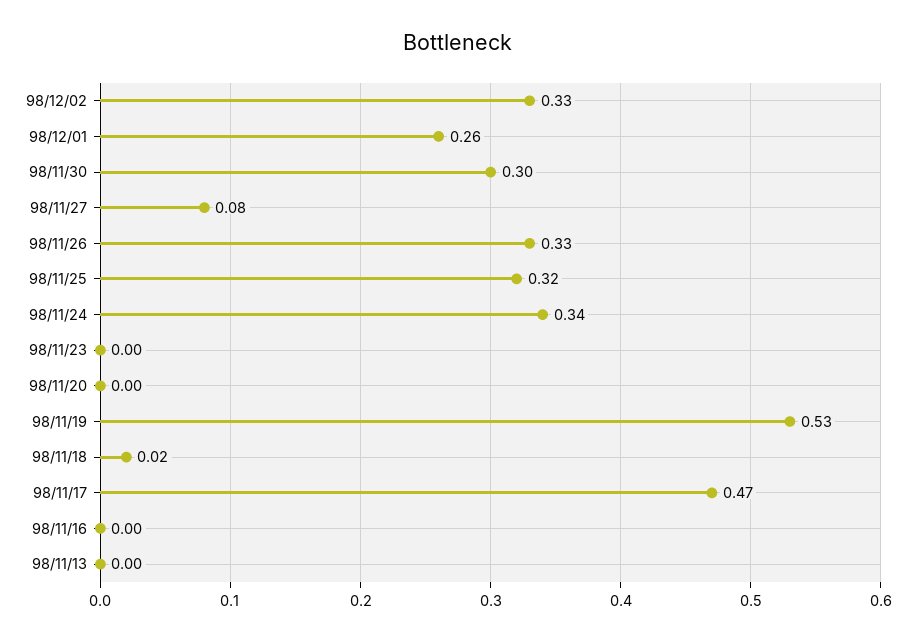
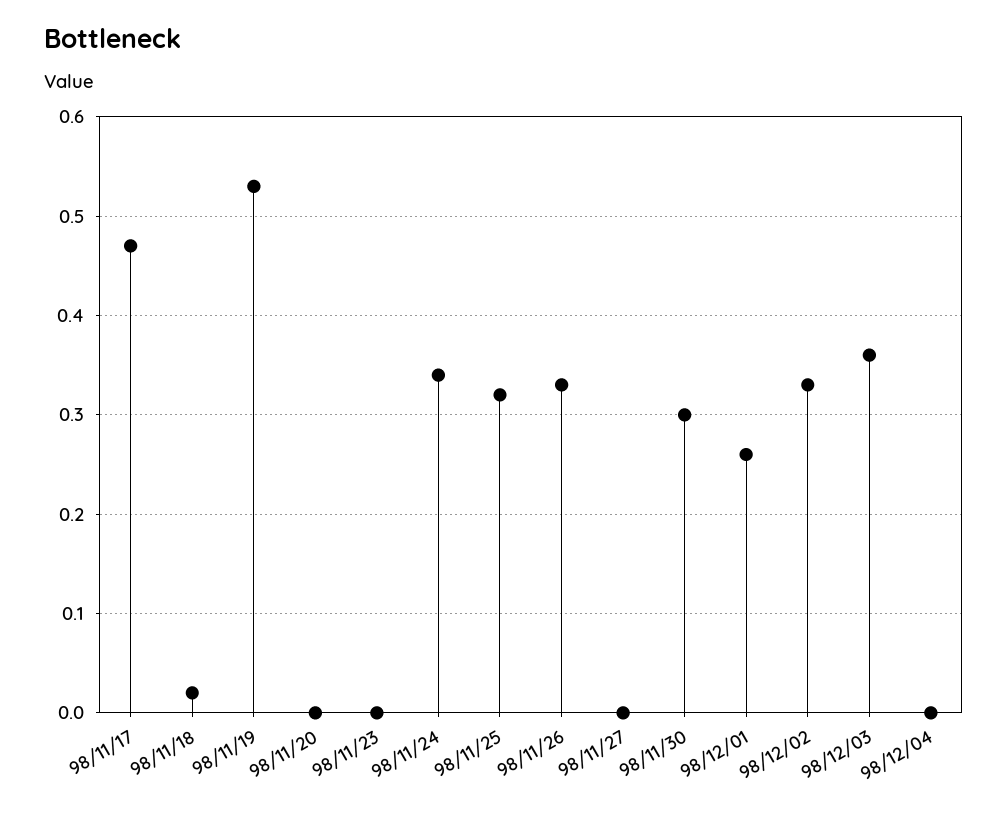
98/11/27: 0.08 -> 0
98/11/16: 0 -> none
98/11/13: 0 -> none
98/12/03: none -> 0.36
98/12/04: none -> 0

